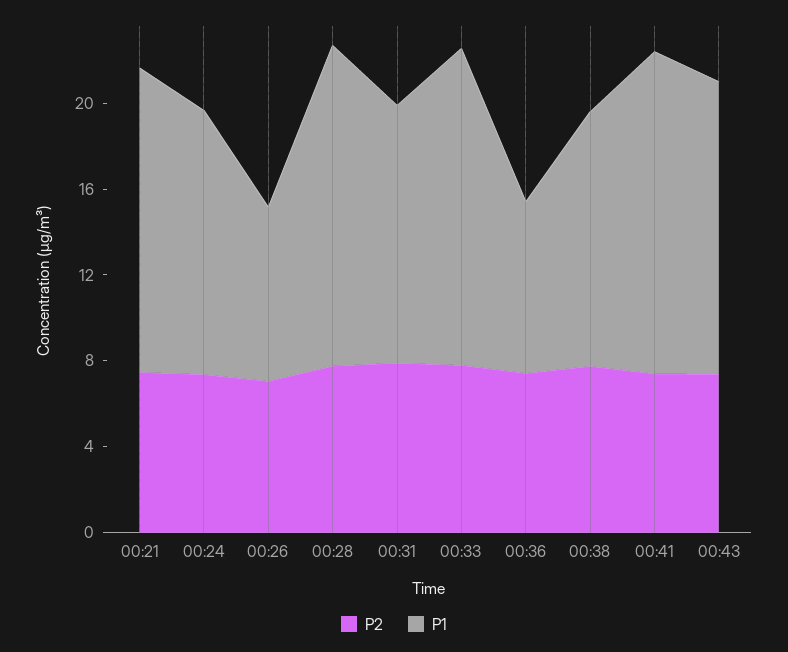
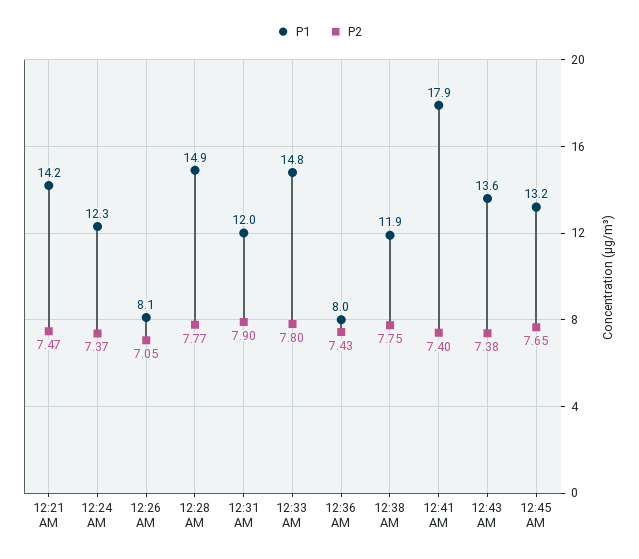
P1, 00:41: 15 -> 17.9
P1, 12:45 AM: none -> 13.2
P2, 12:45 AM: none -> 7.65

